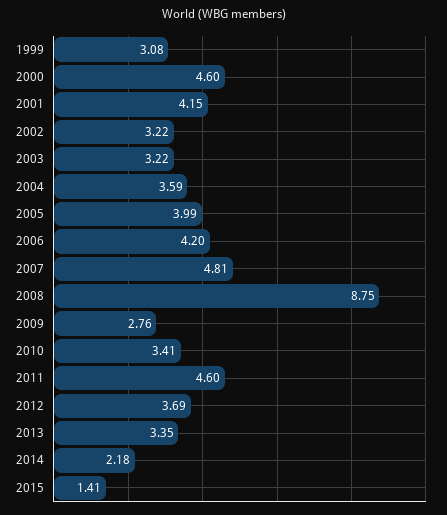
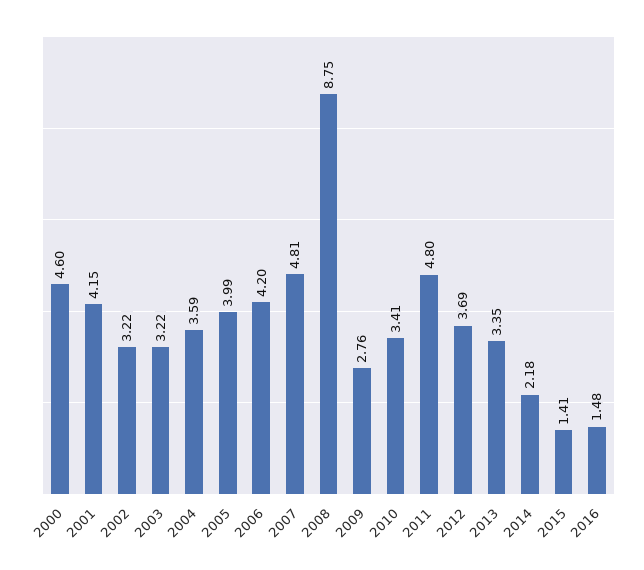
1999: 3.08 -> none
2011: 4.6 -> 4.8
2016: none -> 1.48

